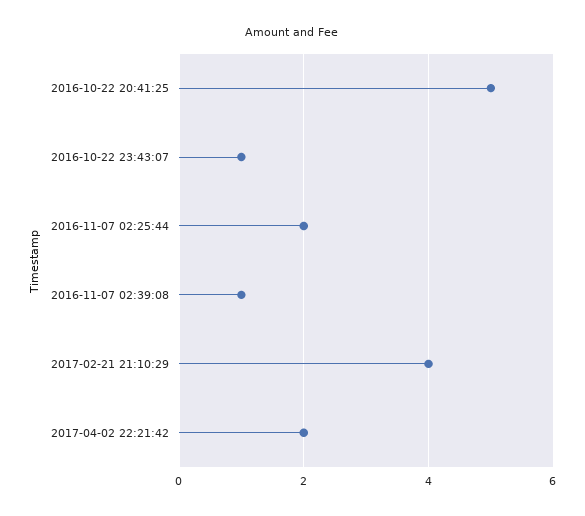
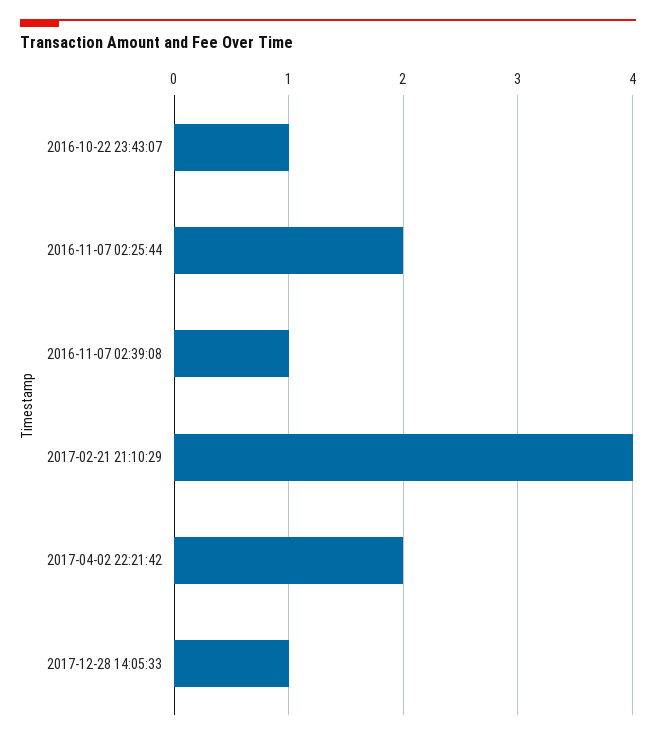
2016-10-22 20:41:25: 5 -> none
2017-12-28 14:05:33: none -> 1

